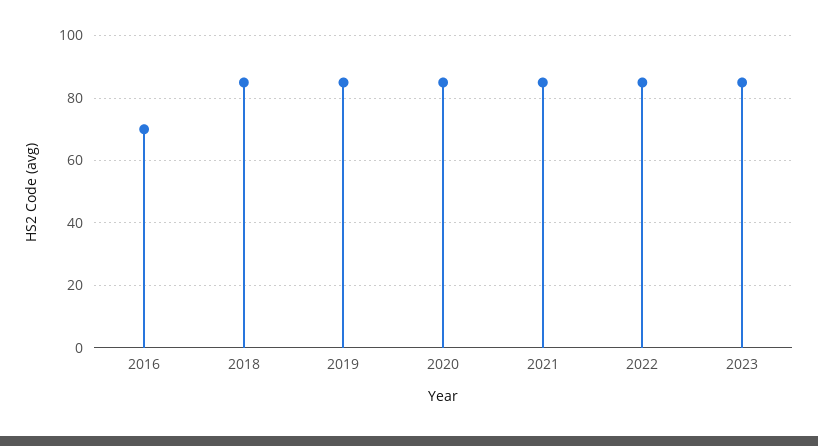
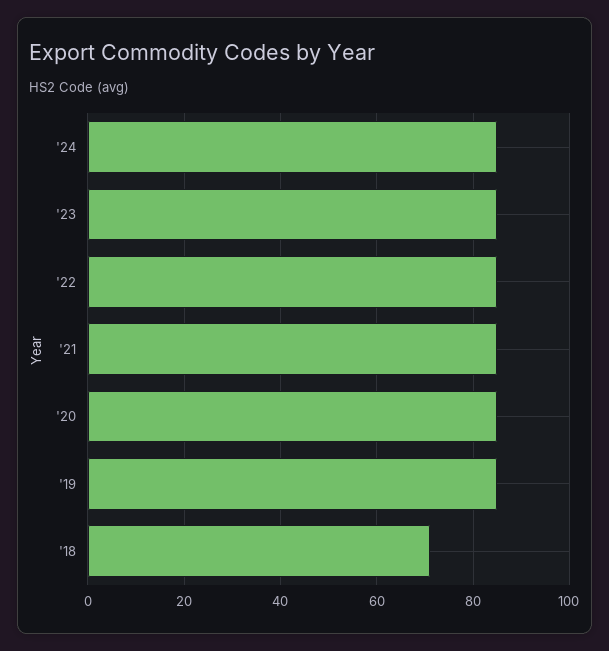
2016: 70 -> none
2018: 85 -> 70
'24: none -> 85

